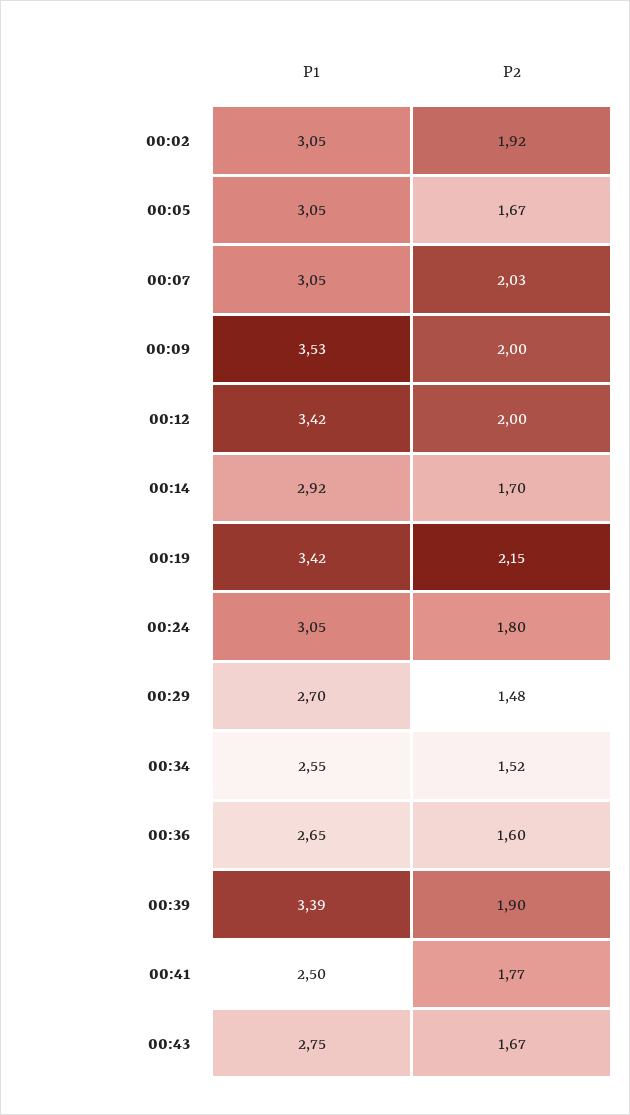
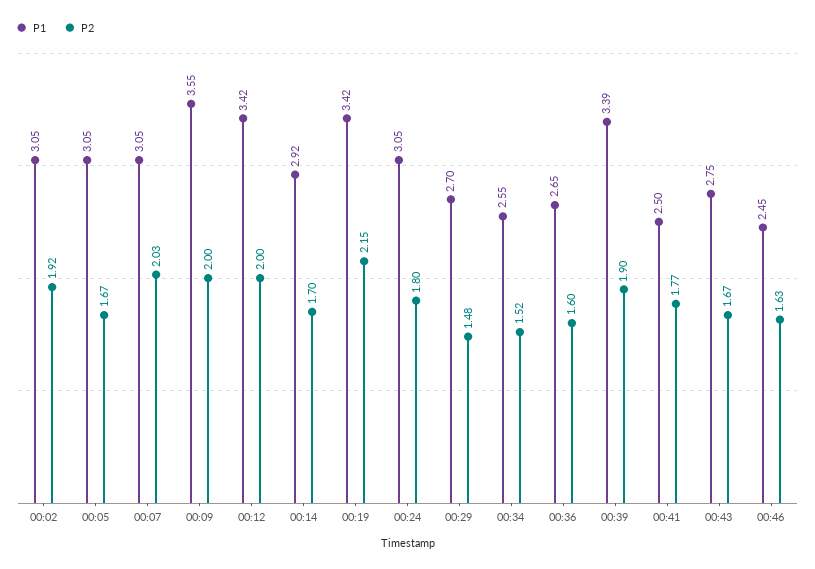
P1, 00:09: 3.53 -> 3.55
P1, 00:46: none -> 2.45
P2, 00:46: none -> 1.63

